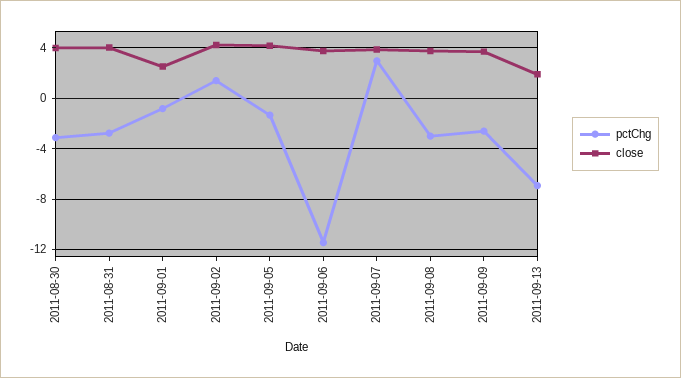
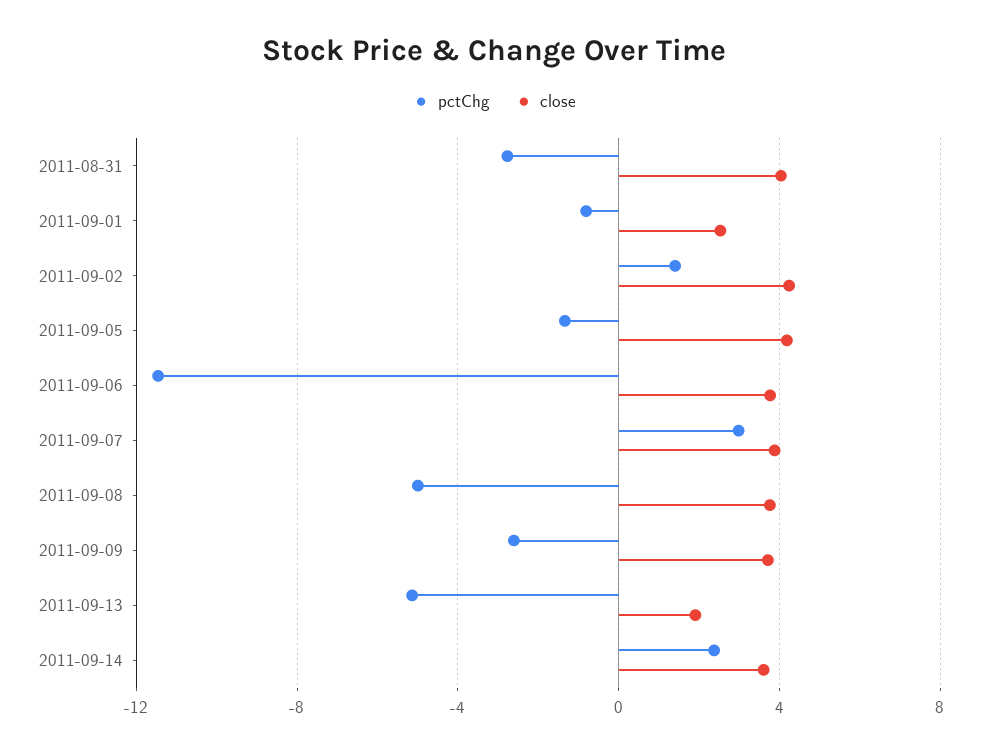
pctChg, 2011-08-30: -3 -> none
close, 2011-08-30: 4 -> none
pctChg, 2011-09-08: -3 -> -5
pctChg, 2011-09-13: -7 -> -5
pctChg, 2011-09-14: none -> 2.5
close, 2011-09-14: none -> 3.5

